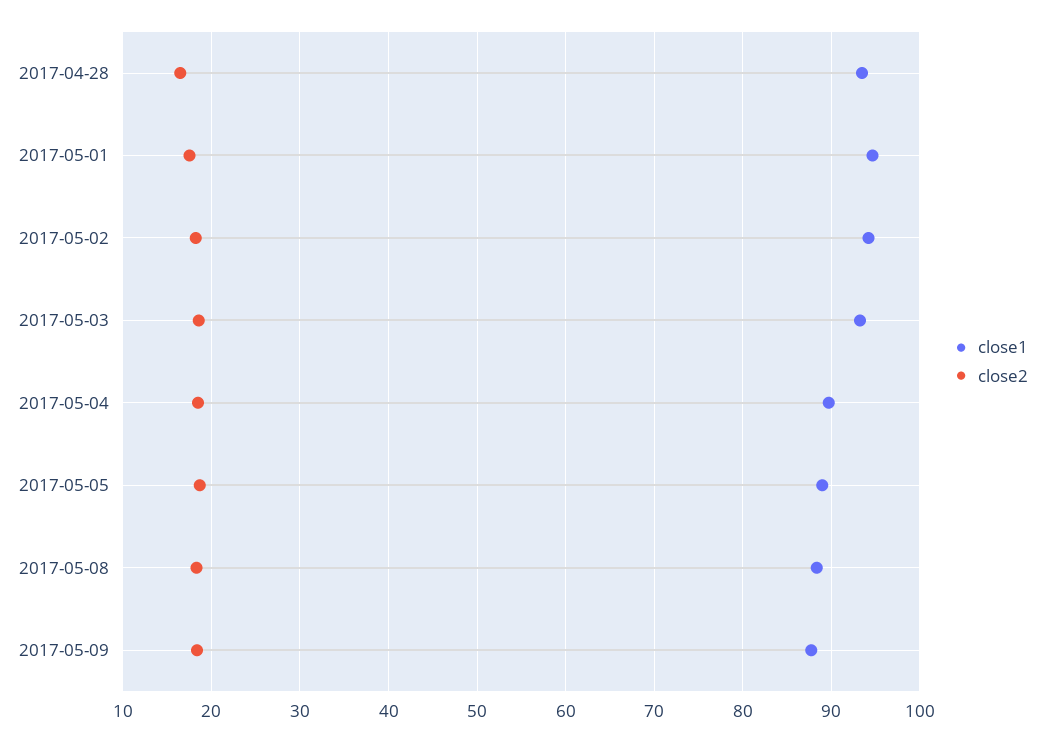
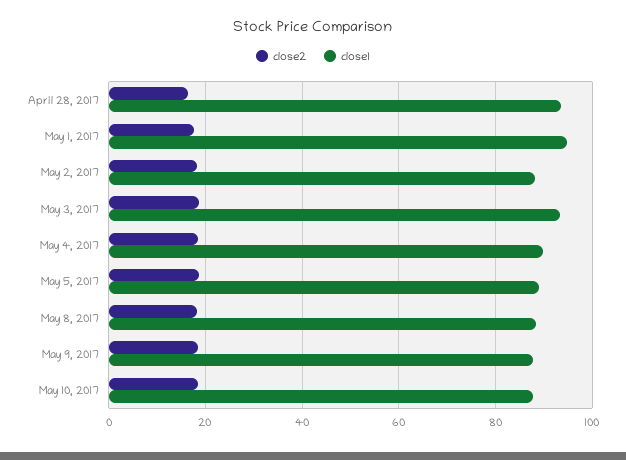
close1, 2017-05-02: 94 -> 88
close2, May 10, 2017: none -> 18
close1, May 10, 2017: none -> 88

